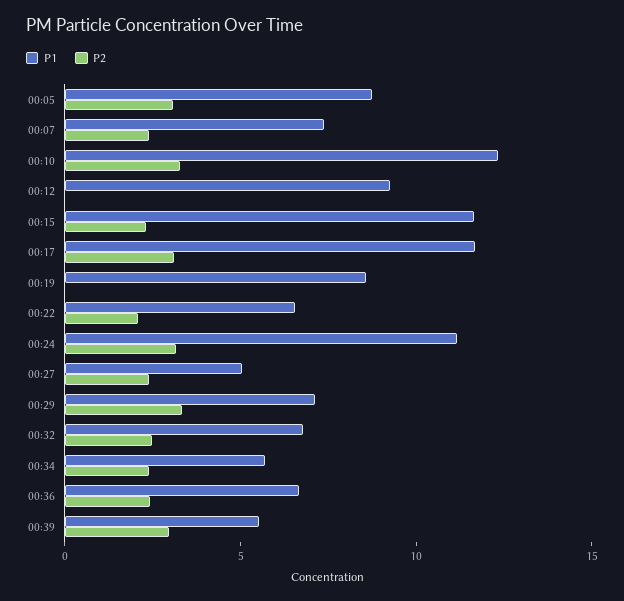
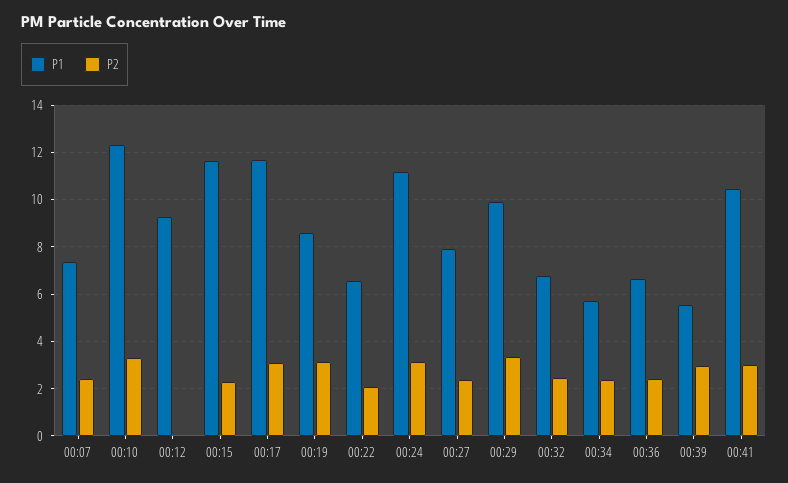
P1, 00:05: 9 -> none
P2, 00:05: 3 -> none
P2, 00:19: 0 -> 3
P1, 00:27: 5 -> 8
P1, 00:29: 7 -> 10
P1, 00:41: none -> 10.5
P2, 00:41: none -> 3

